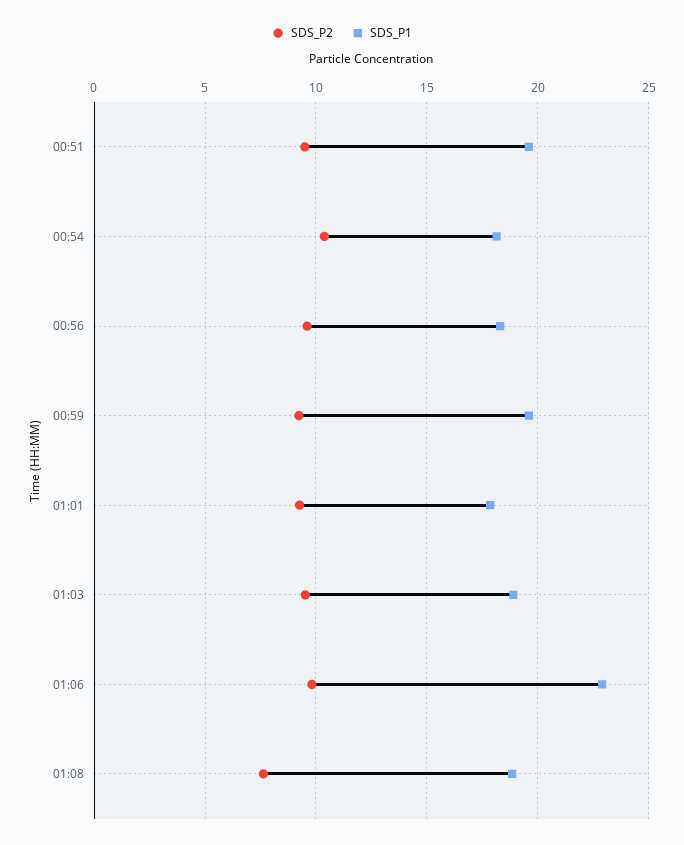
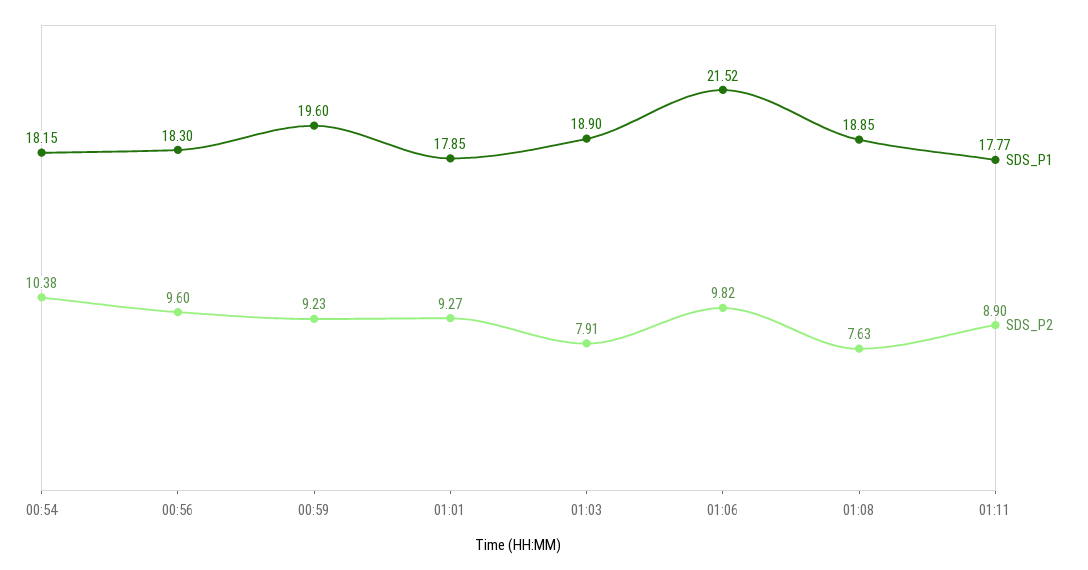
SDS_P2, 00:51: 9.5 -> none
SDS_P1, 00:51: 19.5 -> none
SDS_P2, 01:03: 9.5 -> 7.91
SDS_P1, 01:06: 23 -> 21.52
SDS_P1, 01:11: none -> 17.77
SDS_P2, 01:11: none -> 8.9

